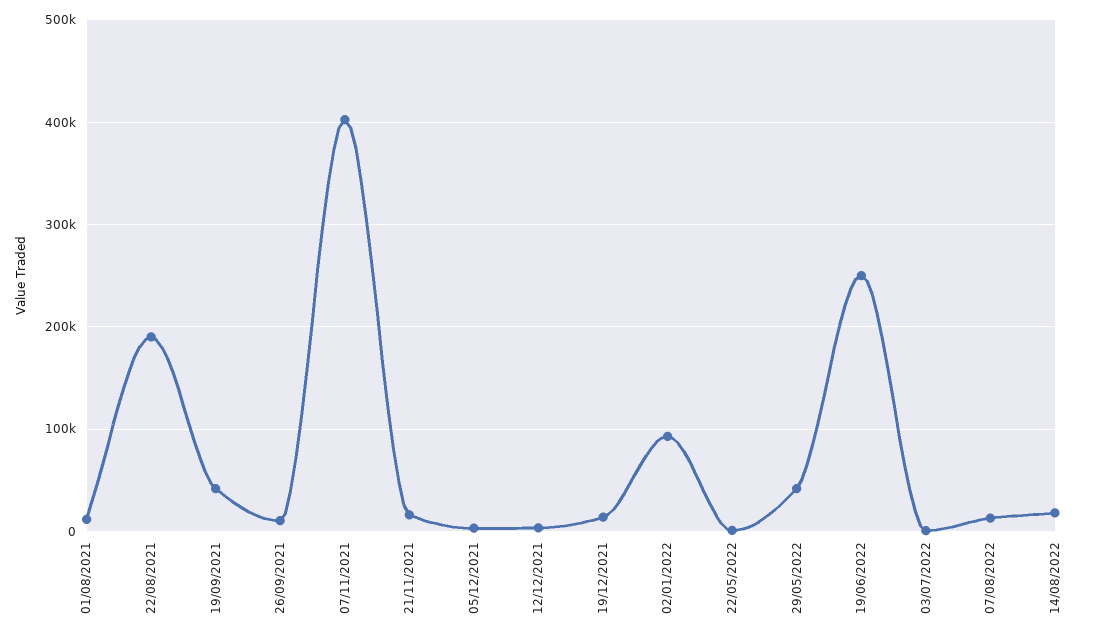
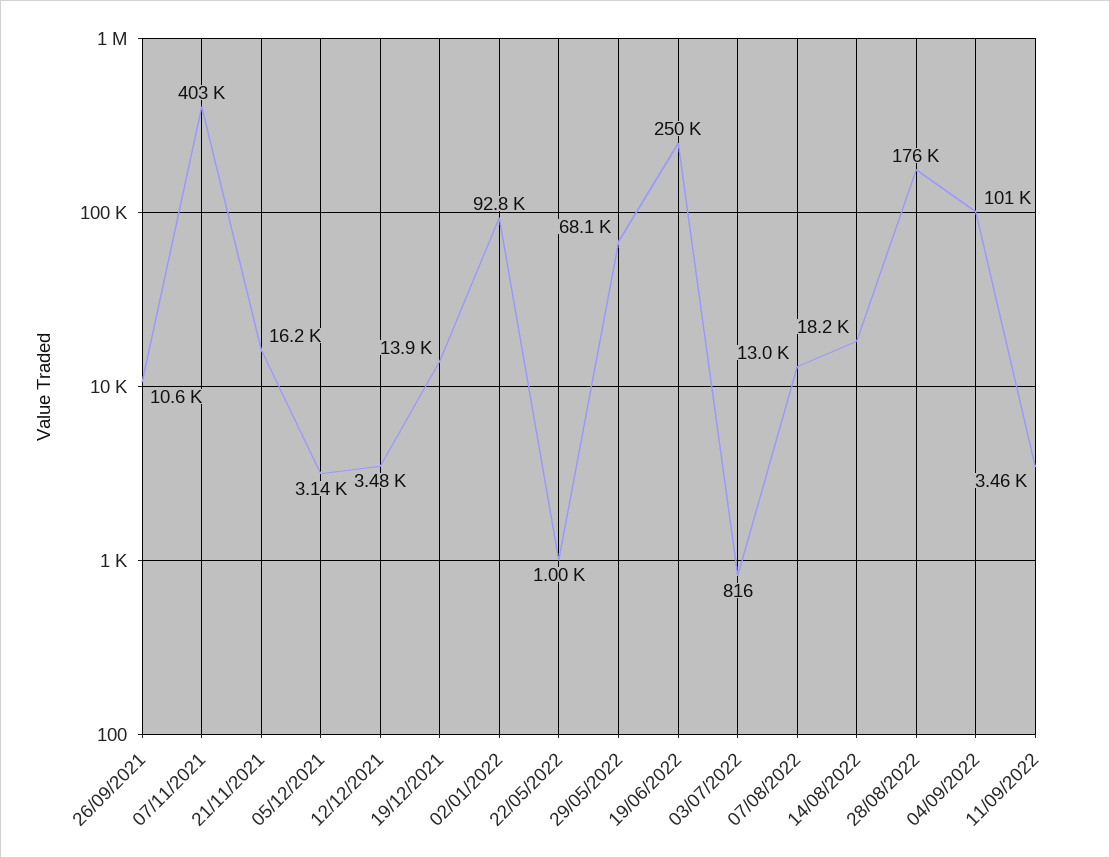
01/08/2021: 10000 -> none
22/08/2021: 190000 -> none
19/09/2021: 40000 -> none
29/05/2022: 40000 -> 68100
28/08/2022: none -> 176000
04/09/2022: none -> 101000
11/09/2022: none -> 3460

